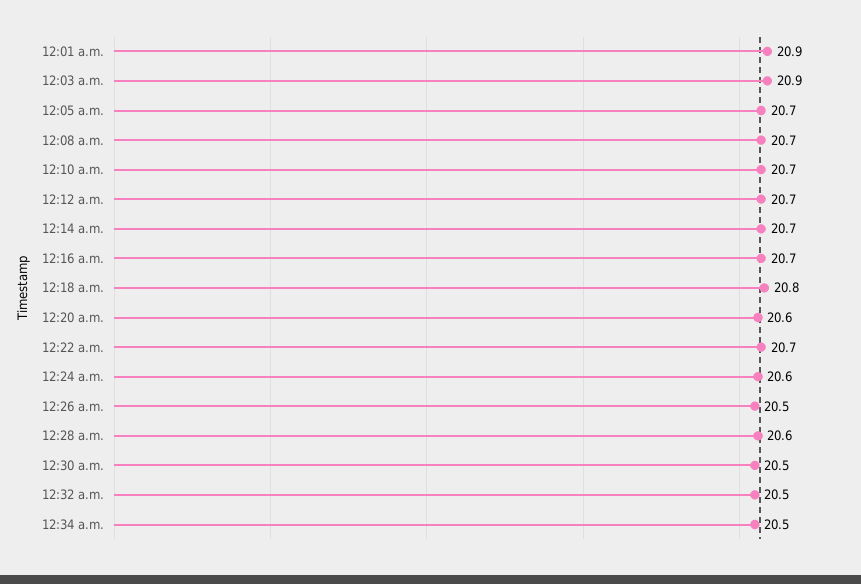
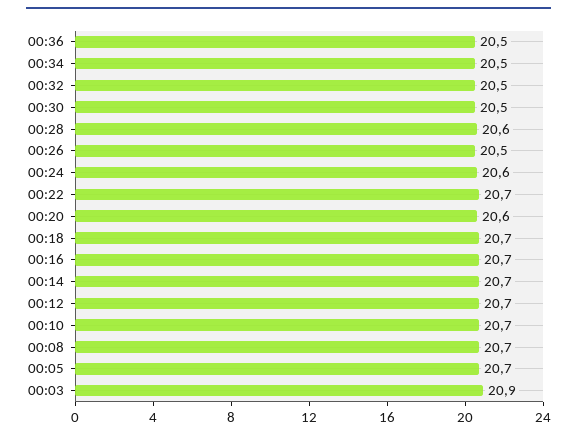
12:01 a.m.: 20.9 -> none
12:18 a.m.: 20.8 -> 20.7
00:36: none -> 20.5

